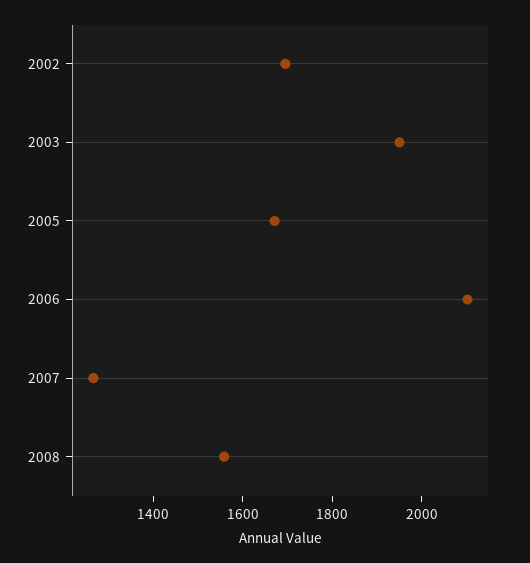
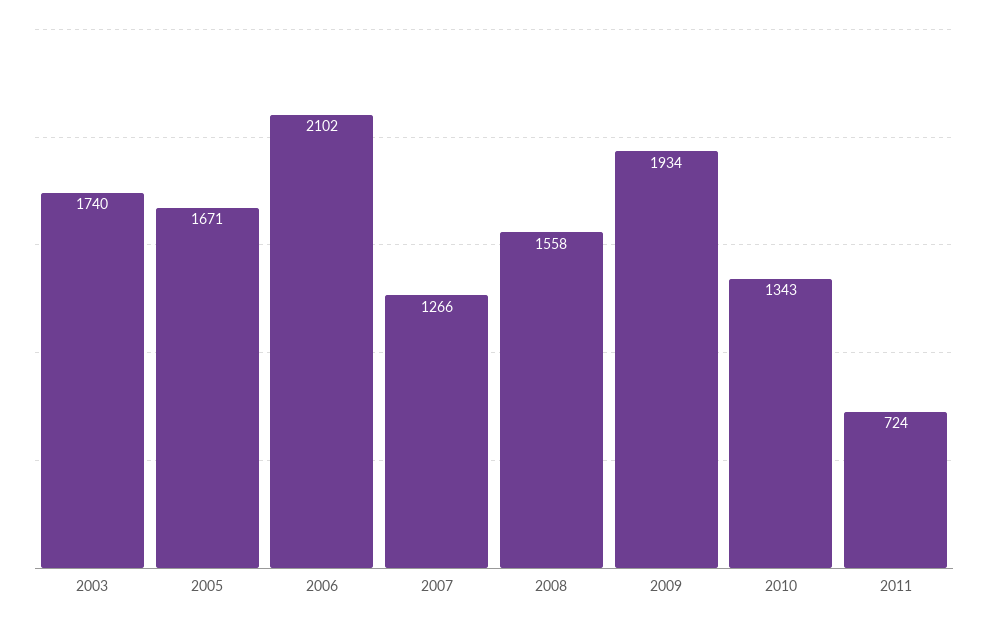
2002: 1700 -> none
2003: 1950 -> 1740
2009: none -> 1934
2010: none -> 1343
2011: none -> 724

